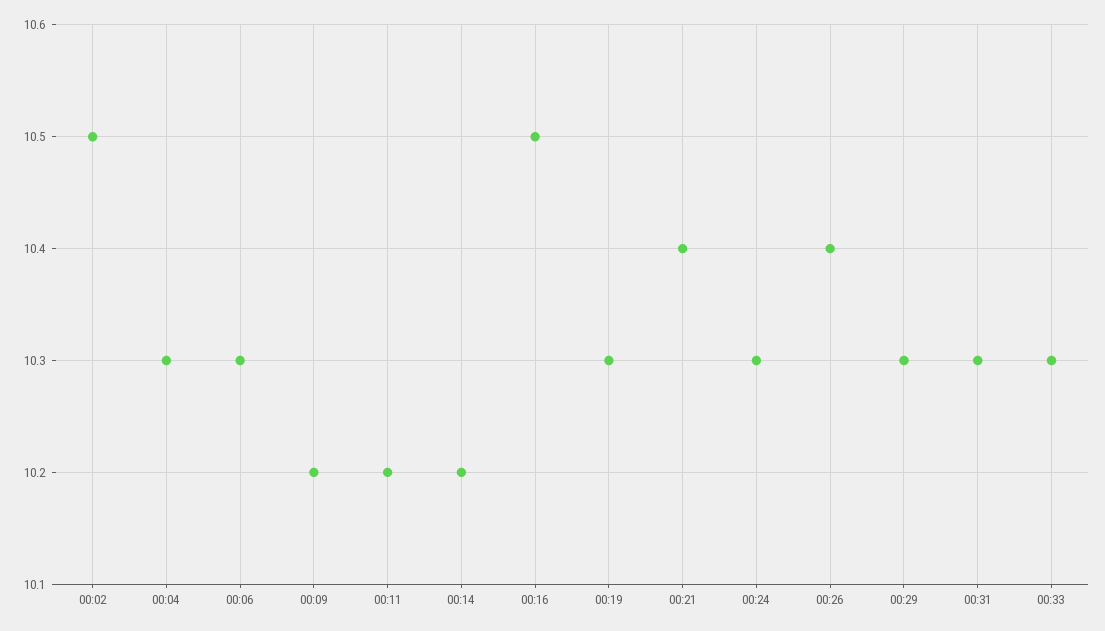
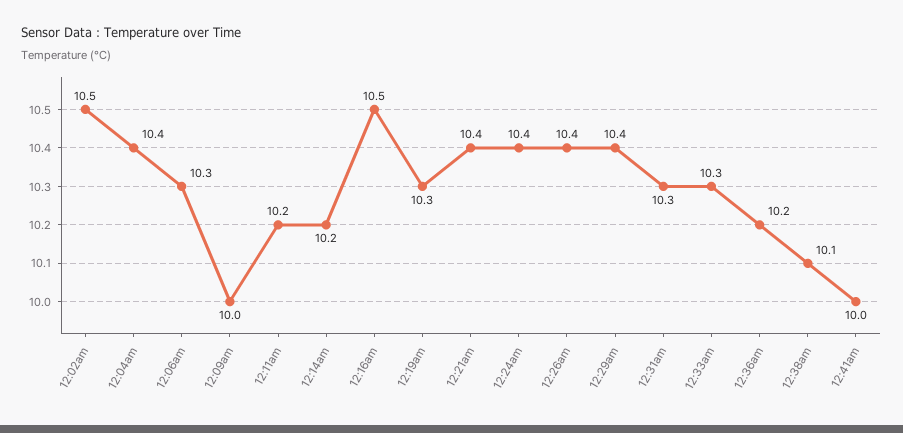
00:04: 10.3 -> 10.4
00:09: 10.2 -> 10
00:24: 10.3 -> 10.4
00:29: 10.3 -> 10.4
12:36am: none -> 10.2
12:38am: none -> 10.1
12:41am: none -> 10

